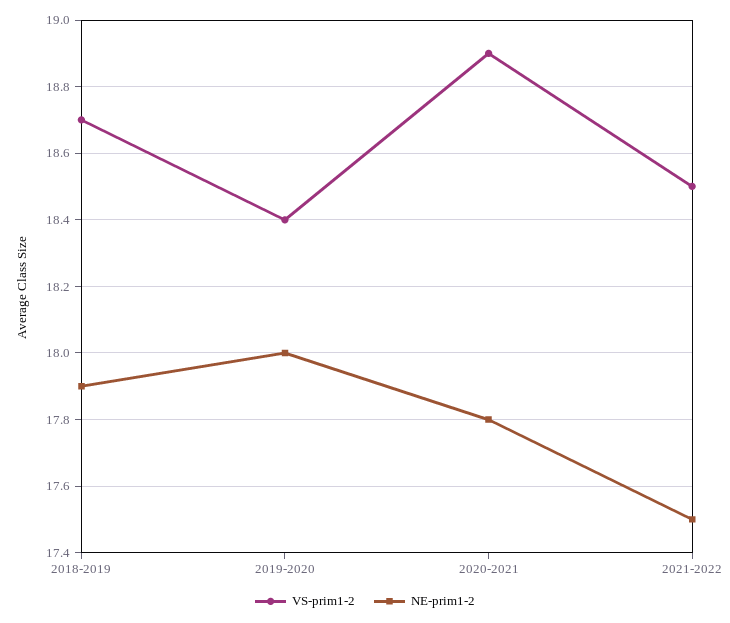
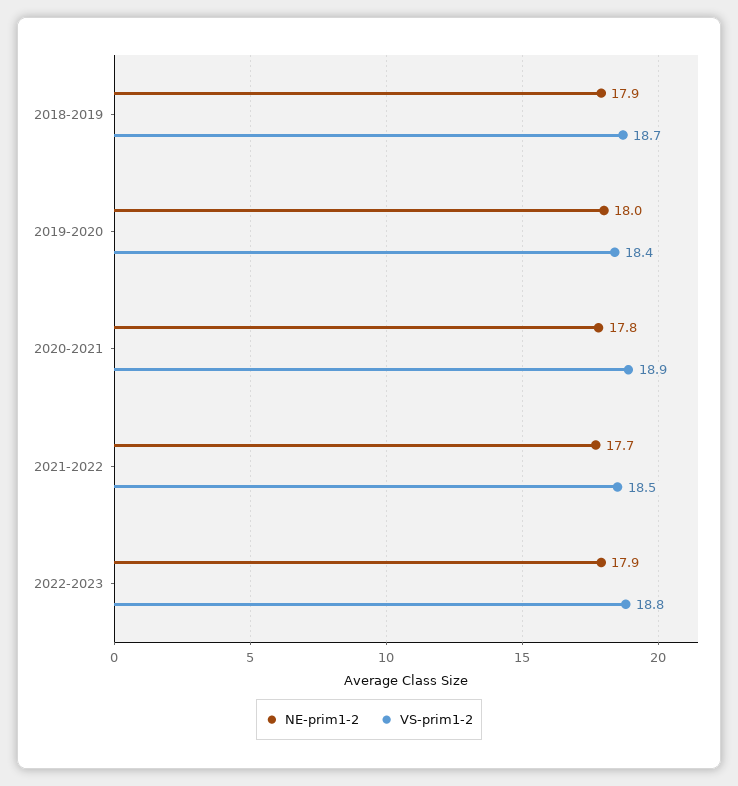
NE-prim1-2, 2021-2022: 17.5 -> 17.7
NE-prim1-2, 2022-2023: none -> 17.9
VS-prim1-2, 2022-2023: none -> 18.8

